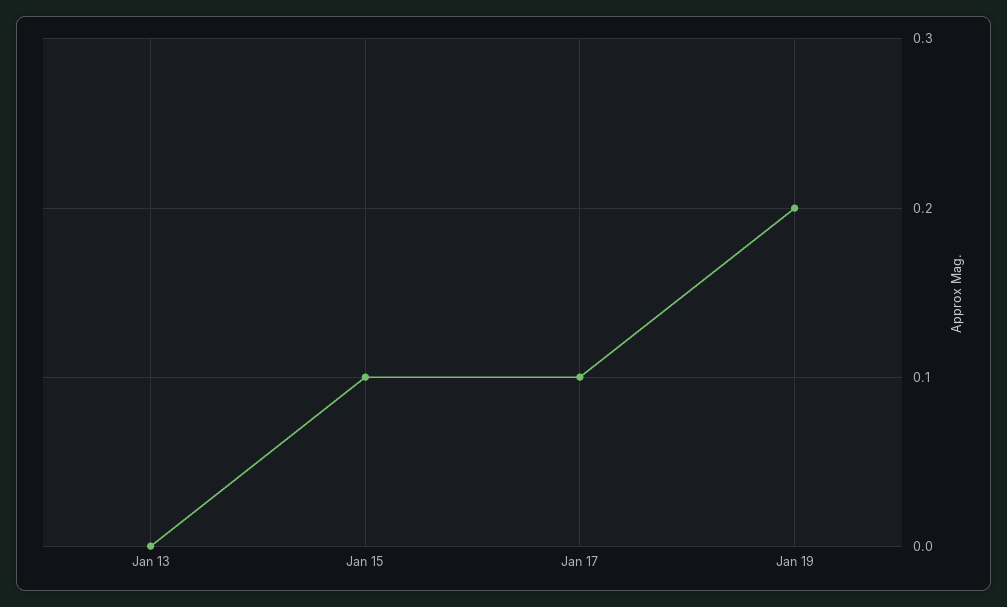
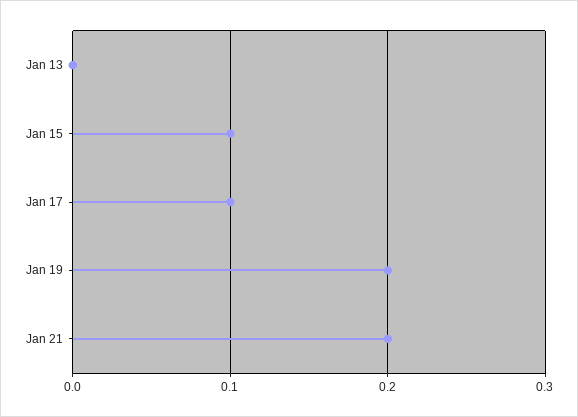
Jan 21: none -> 0.2

